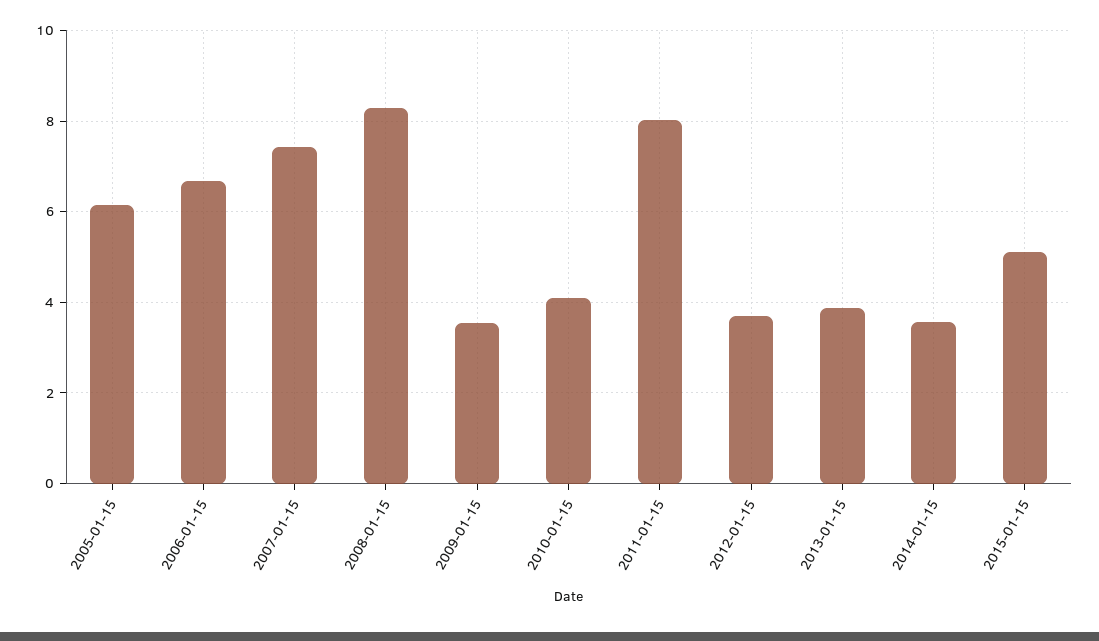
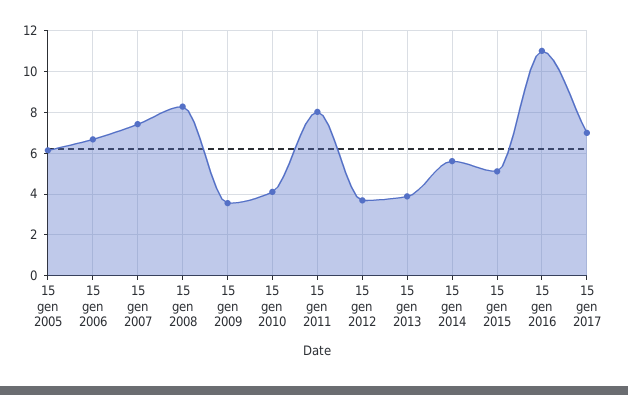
2014-01-15: 3.6 -> 5.5
15 gen 2016: none -> 11
15 gen 2017: none -> 7

